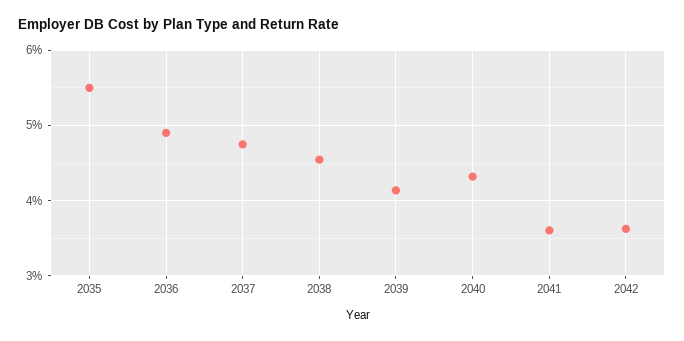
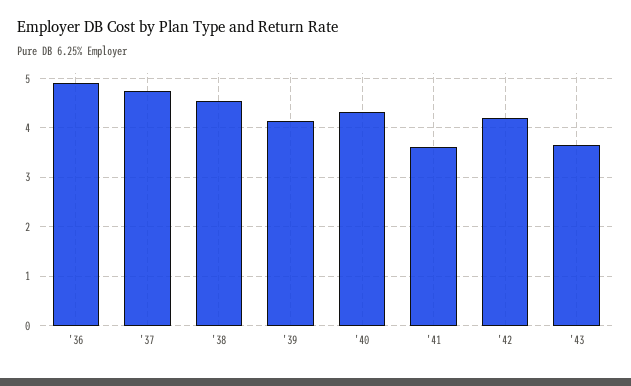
2035: 5.5 -> none
2042: 3.6 -> 4.2
'43: none -> 3.6

